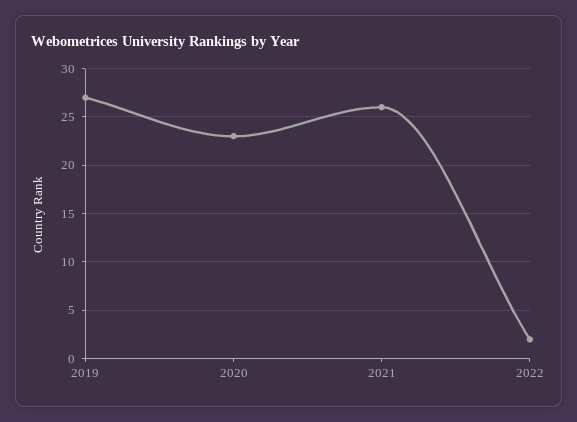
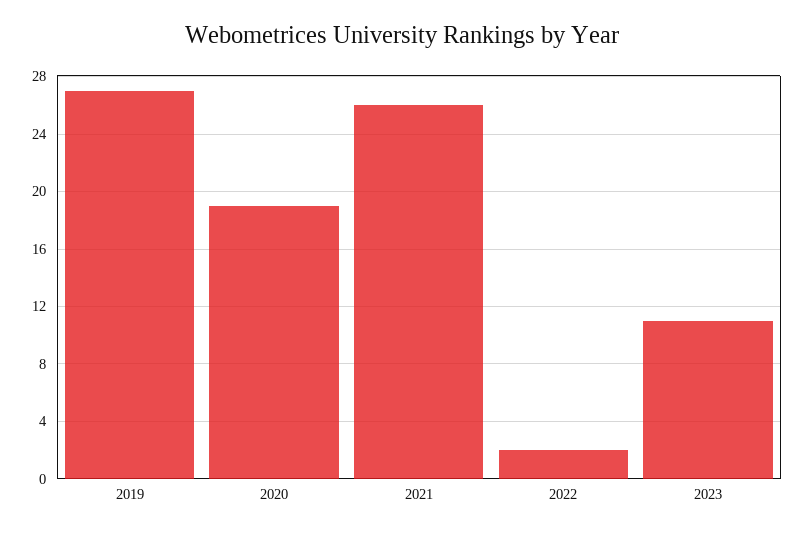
2020: 23 -> 19
2023: none -> 11

